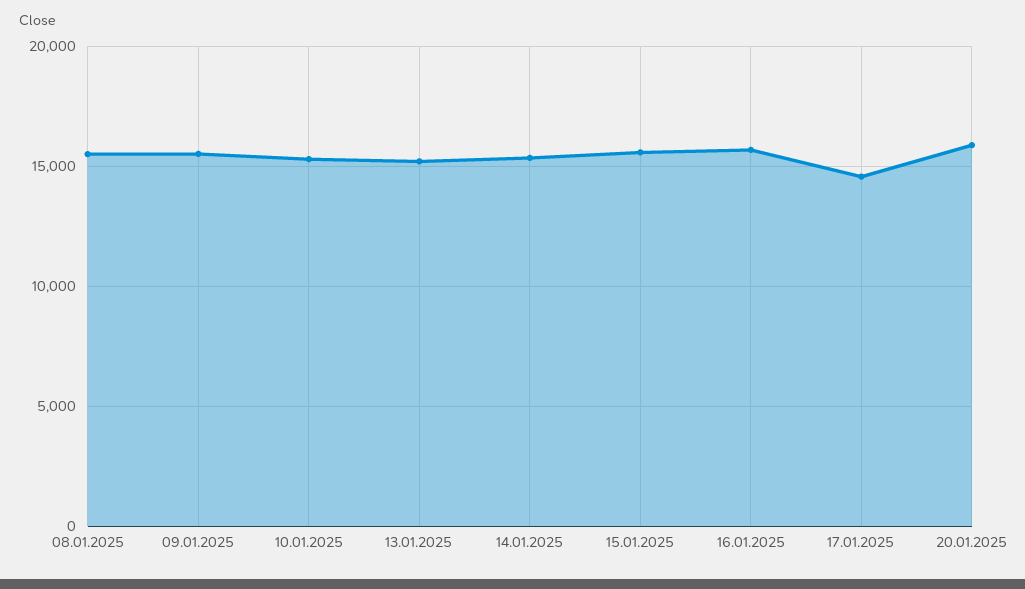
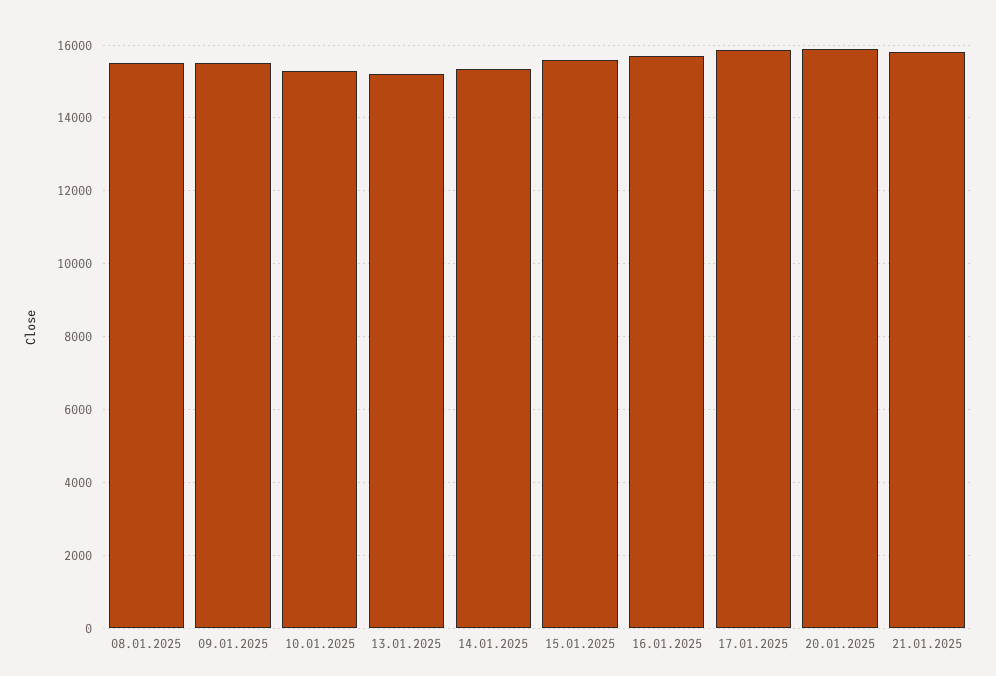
17.01.2025: 14500 -> 15800
21.01.2025: none -> 15800

